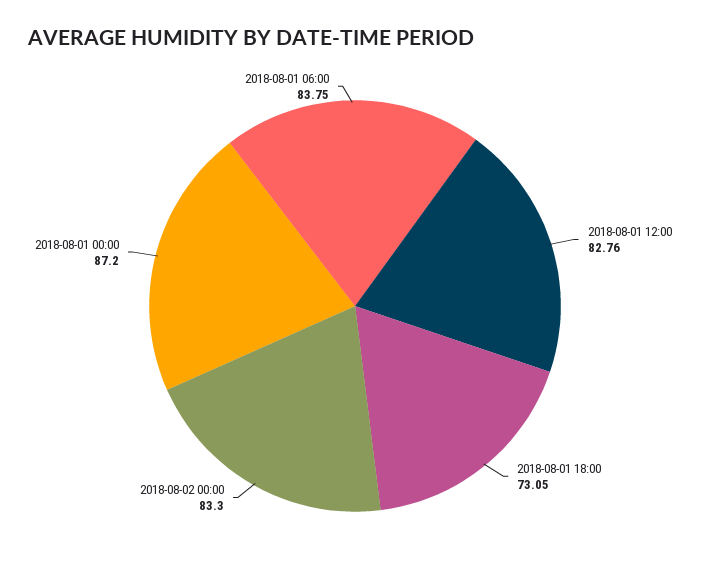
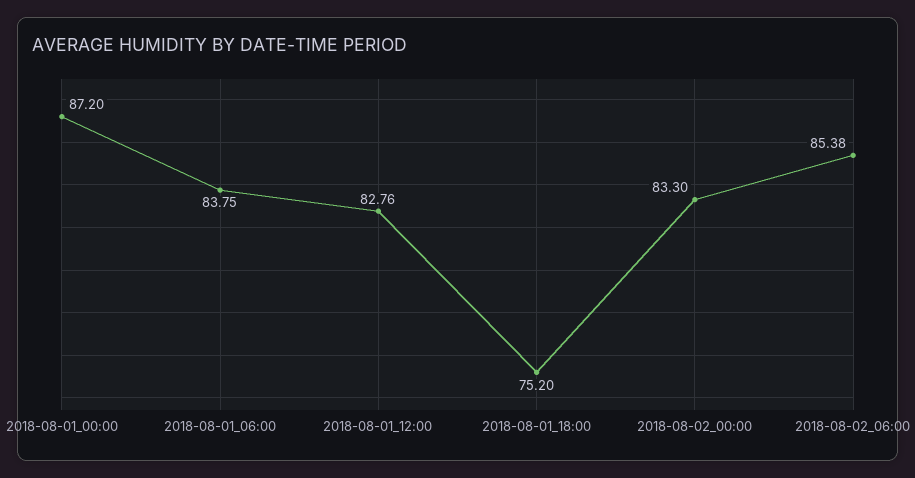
2018-08-01 18:00: 73.05 -> 75.2
2018-08-02_06:00: none -> 85.38

